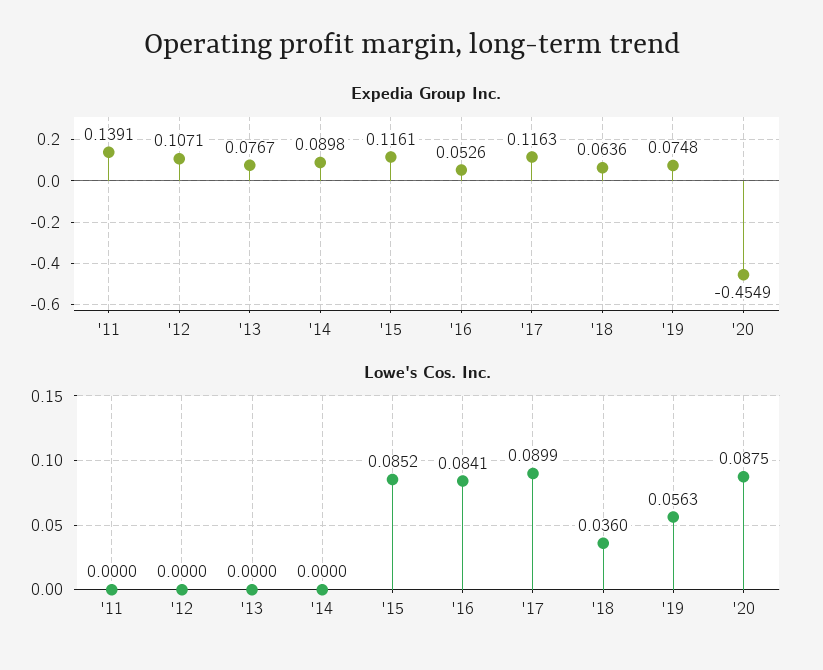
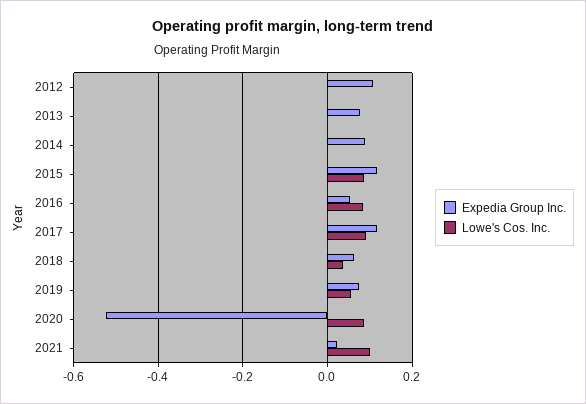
Expedia Group Inc., '11: 0.1391 -> none
Expedia Group Inc., '20: -0.4549 -> -0.52
Lowe's Cos. Inc., '11: 0 -> none
Expedia Group Inc., 2021: none -> 0.02
Lowe's Cos. Inc., 2021: none -> 0.1

